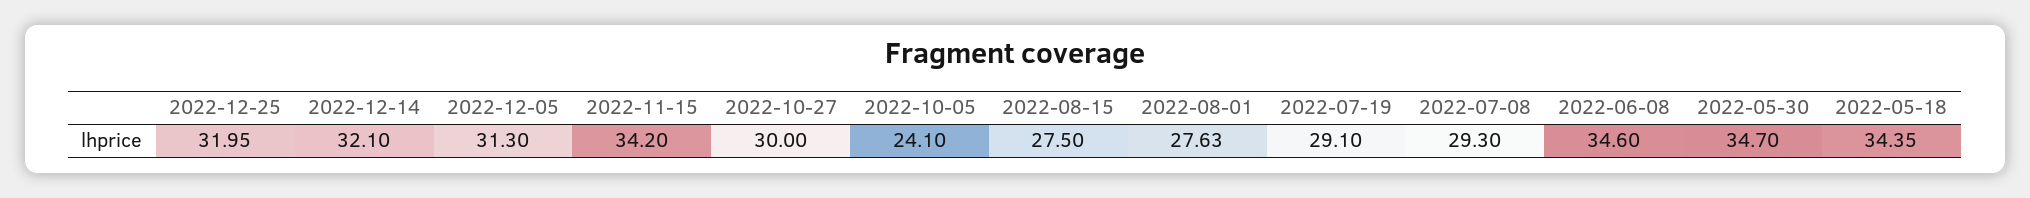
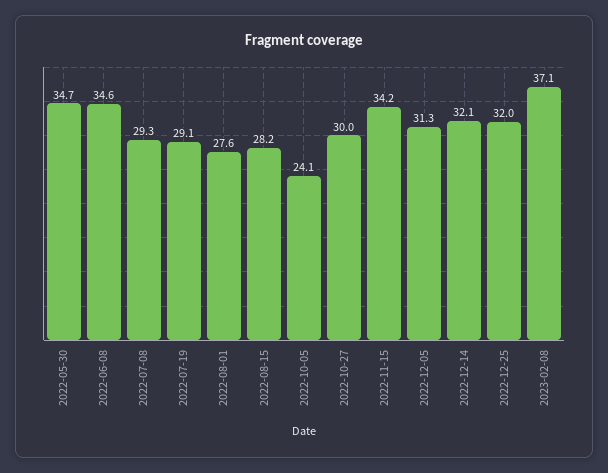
2022-08-15: 27.5 -> 28.2
2022-05-18: 34.35 -> none
2023-02-08: none -> 37.1

